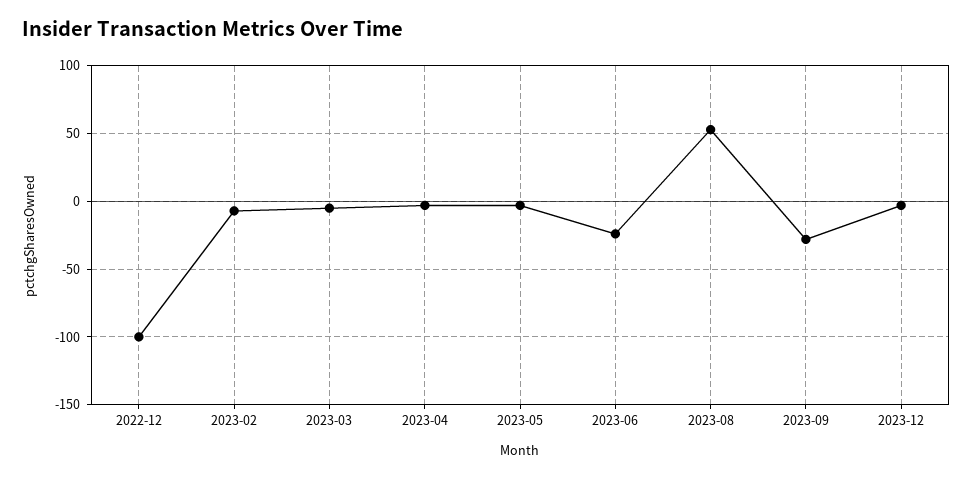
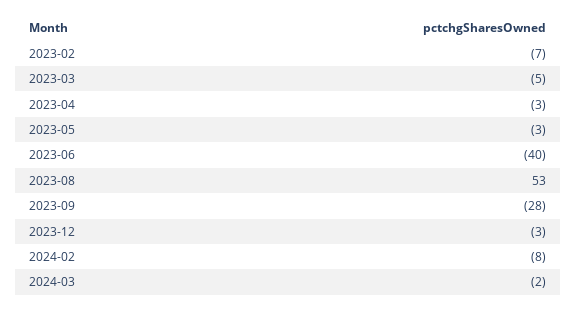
2022-12: -100 -> none
2023-06: -25 -> -40
2024-02: none -> -8
2024-03: none -> -2

